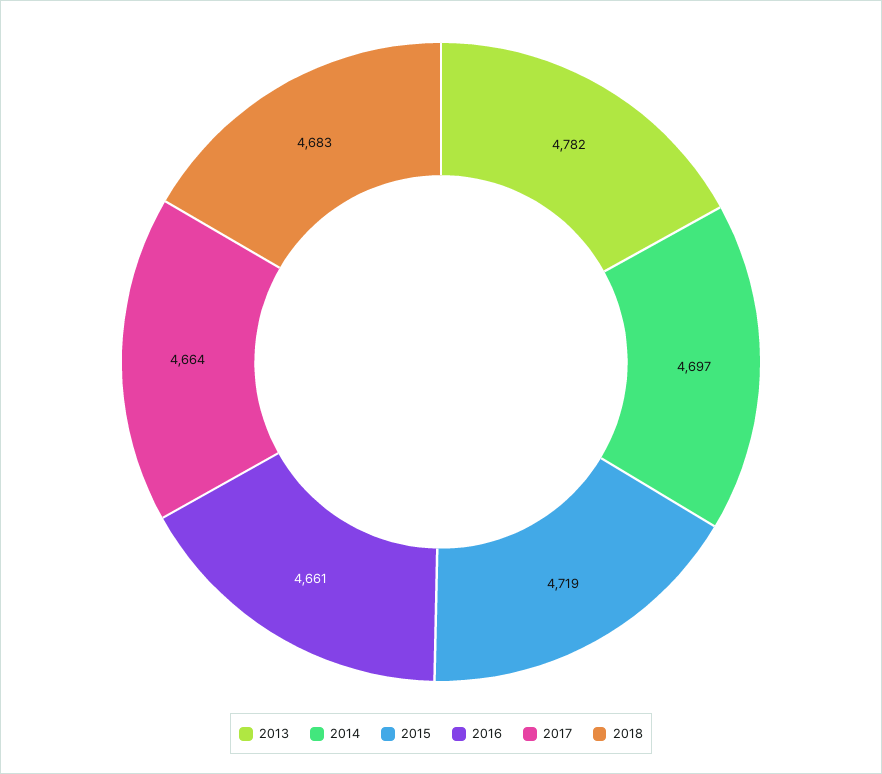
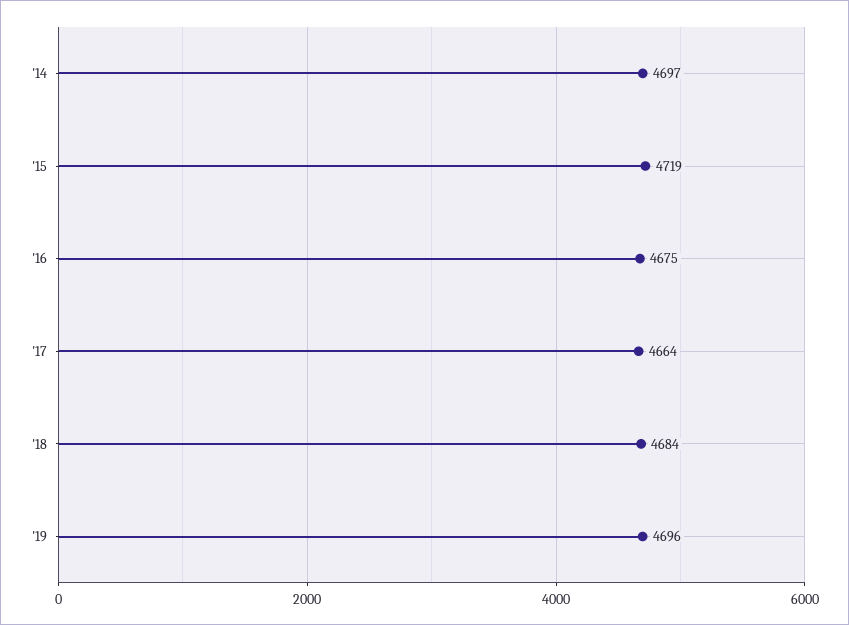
2013: 4782 -> none
2016: 4661 -> 4675
2018: 4683 -> 4684
'19: none -> 4696

